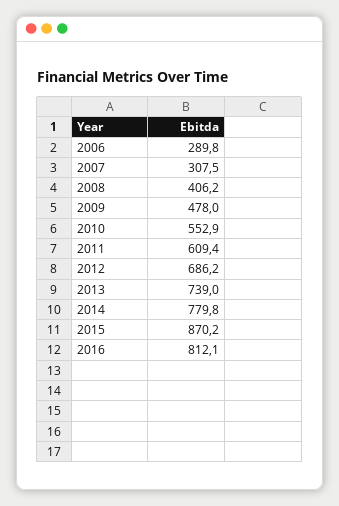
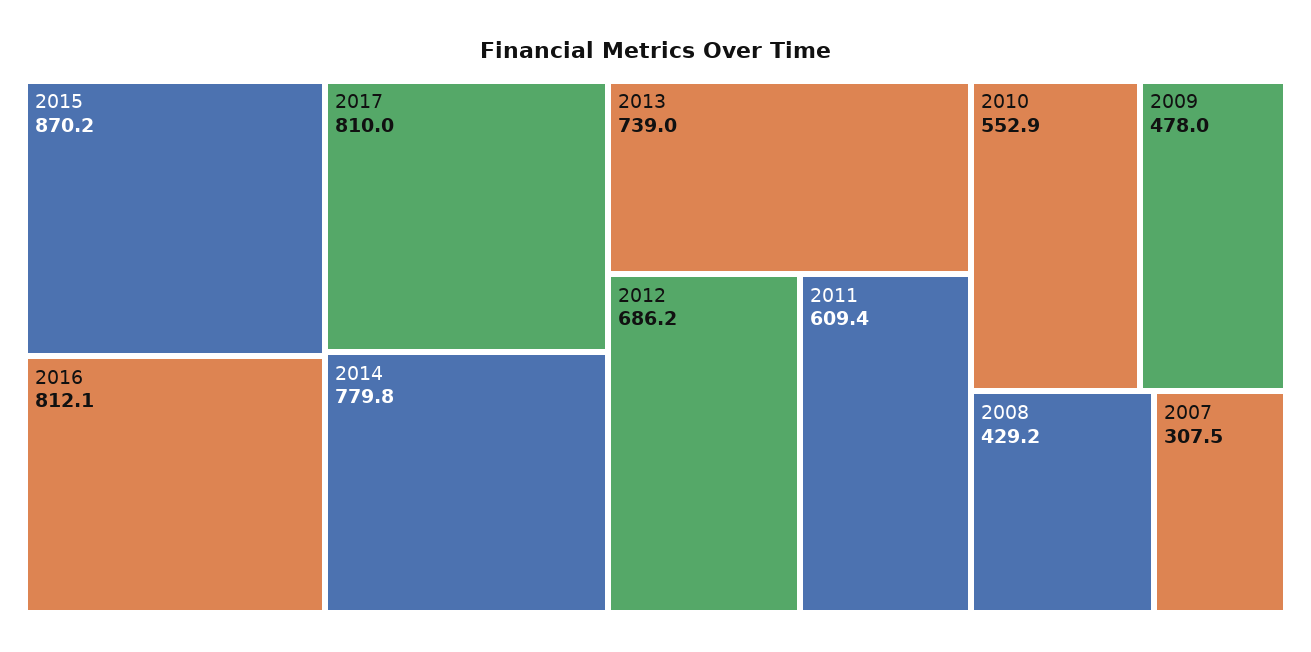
2006: 289.8 -> none
2008: 406.2 -> 429.2
2017: none -> 810

